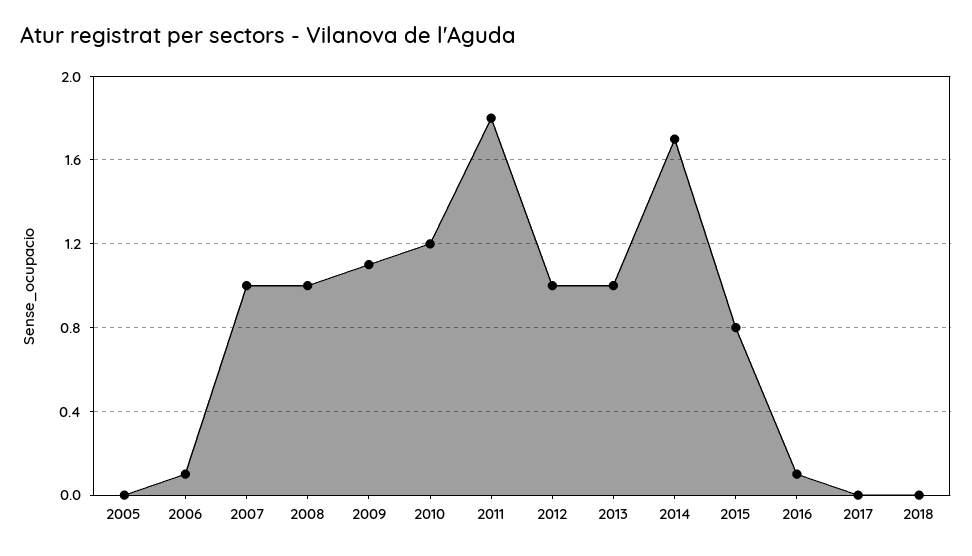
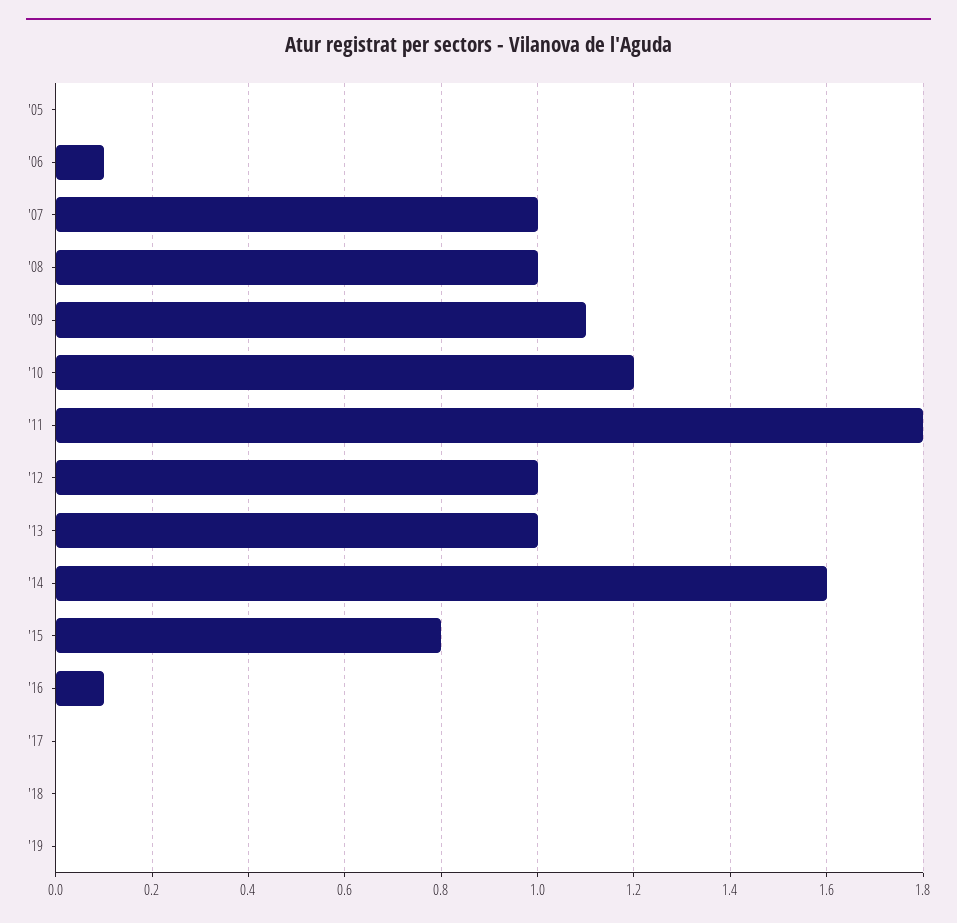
2014: 1.7 -> 1.6
'19: none -> 0

